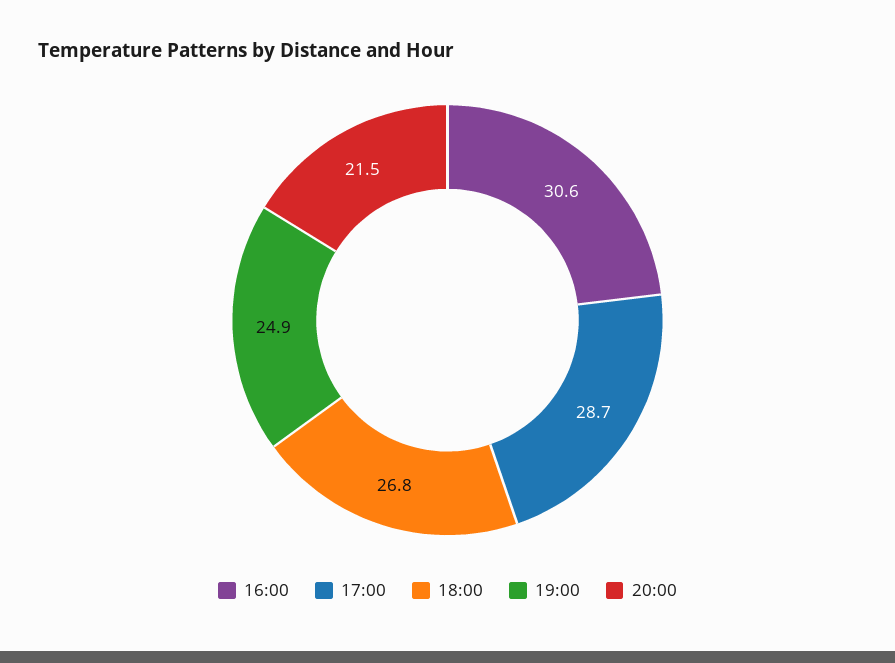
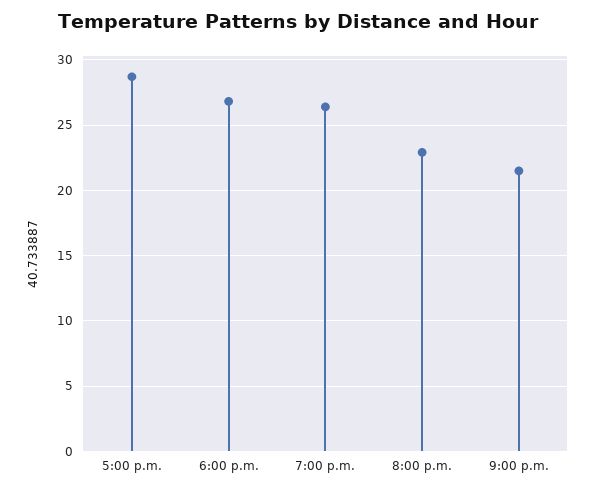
16:00: 30.6 -> none
19:00: 24.9 -> 26.5
20:00: 21.5 -> 23
9:00 p.m.: none -> 21.5

